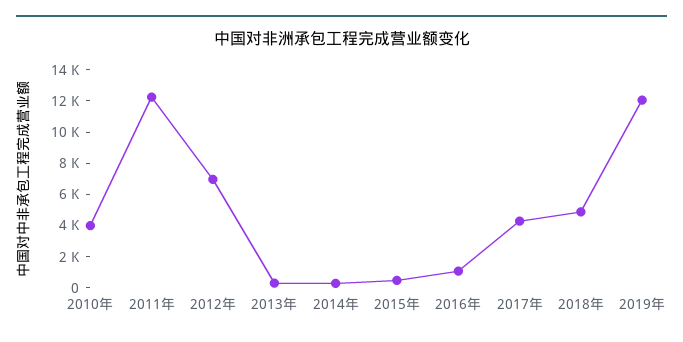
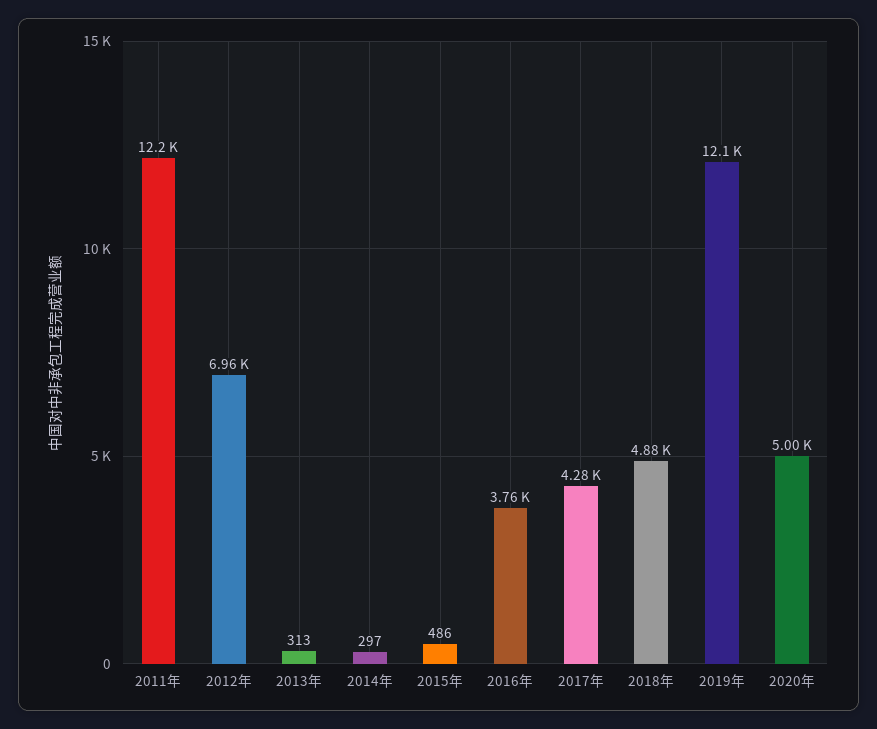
2010年: 4000 -> none
2016年: 1000 -> 3760
2020年: none -> 5000

